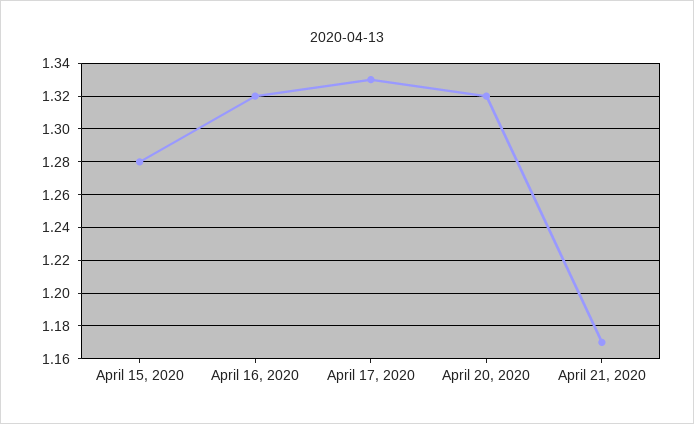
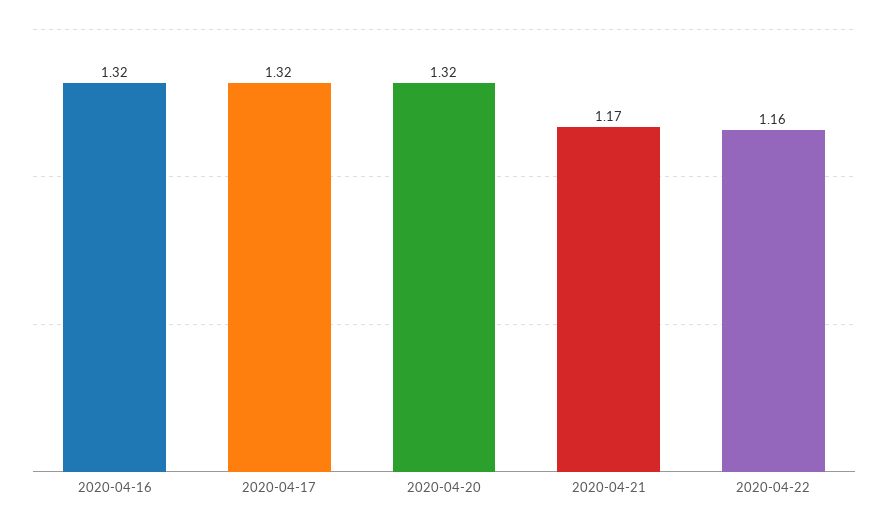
April 15, 2020: 1.28 -> none
April 17, 2020: 1.33 -> 1.32
2020-04-22: none -> 1.16

